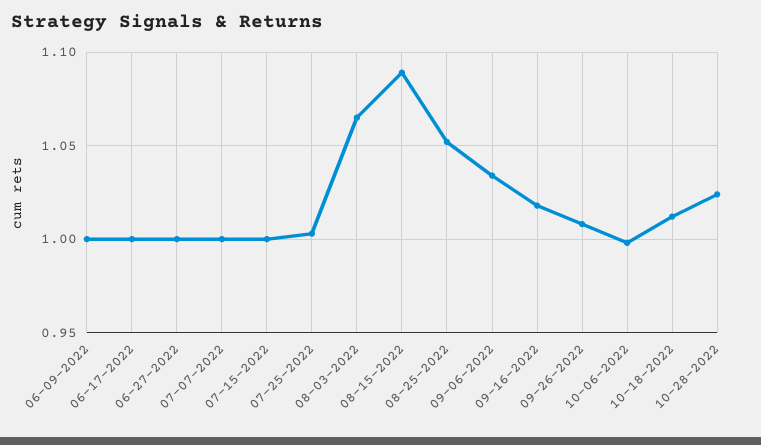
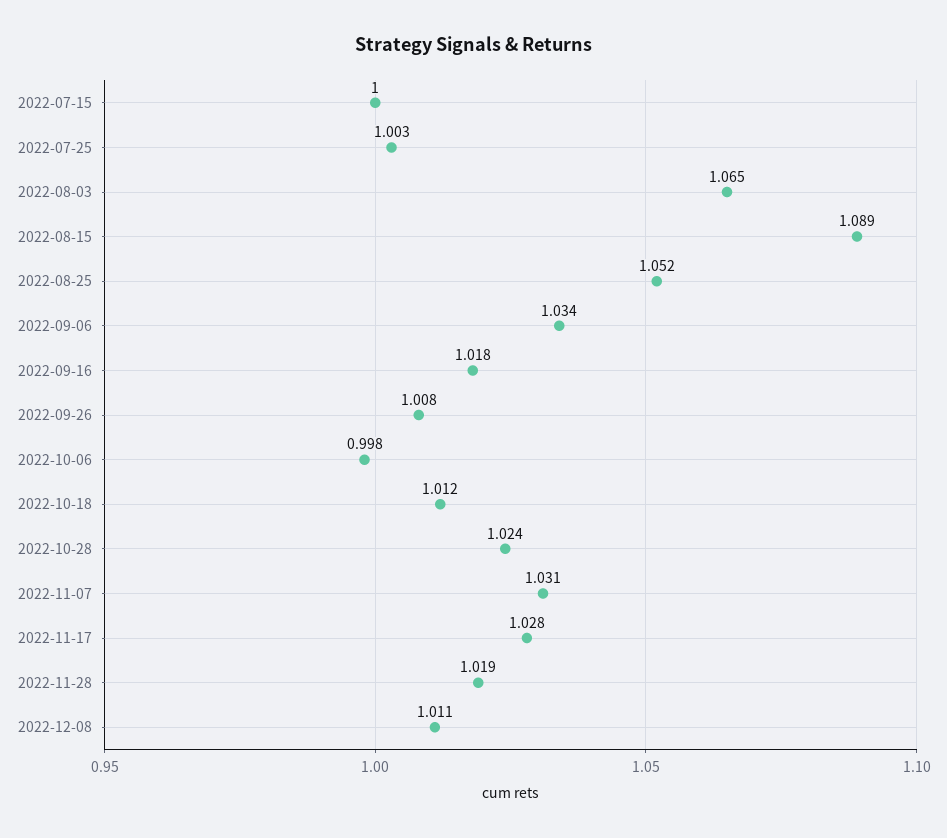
06-09-2022: 1 -> none
06-17-2022: 1 -> none
06-27-2022: 1 -> none
07-07-2022: 1 -> none
2022-11-07: none -> 1.031
2022-11-17: none -> 1.028
2022-11-28: none -> 1.019
2022-12-08: none -> 1.011

